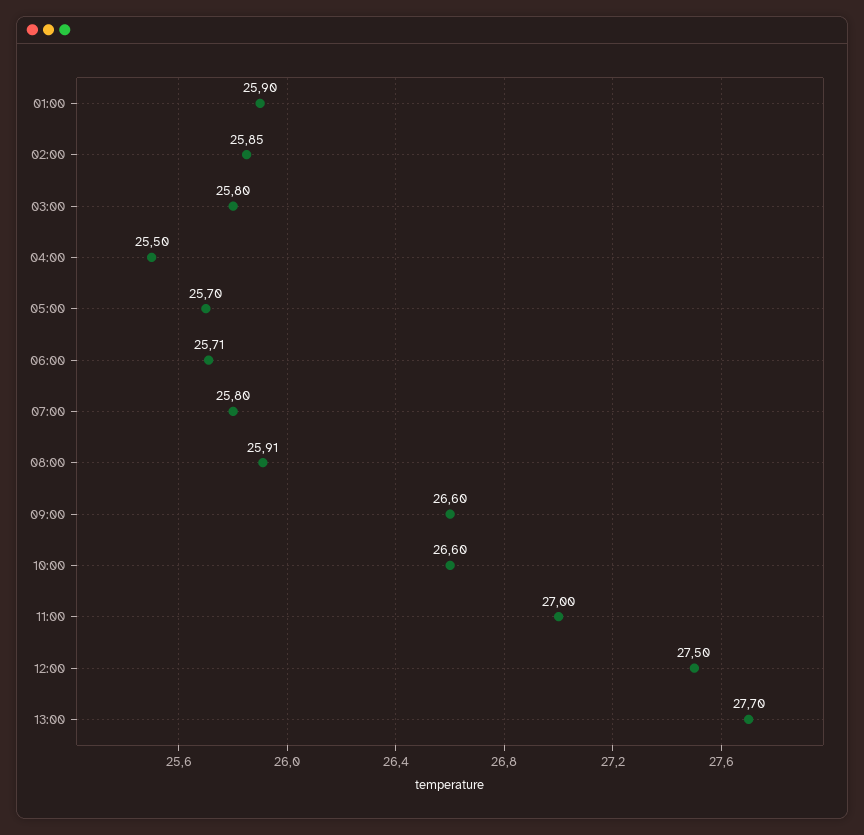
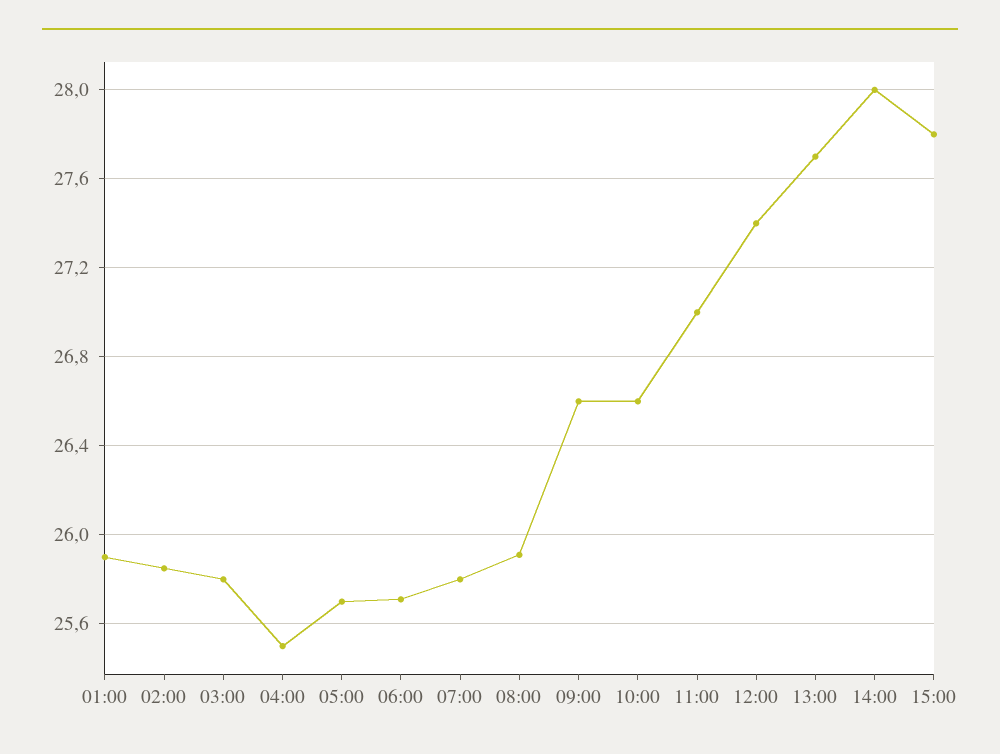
12:00: 27.5 -> 27.4
14:00: none -> 28
15:00: none -> 27.8

